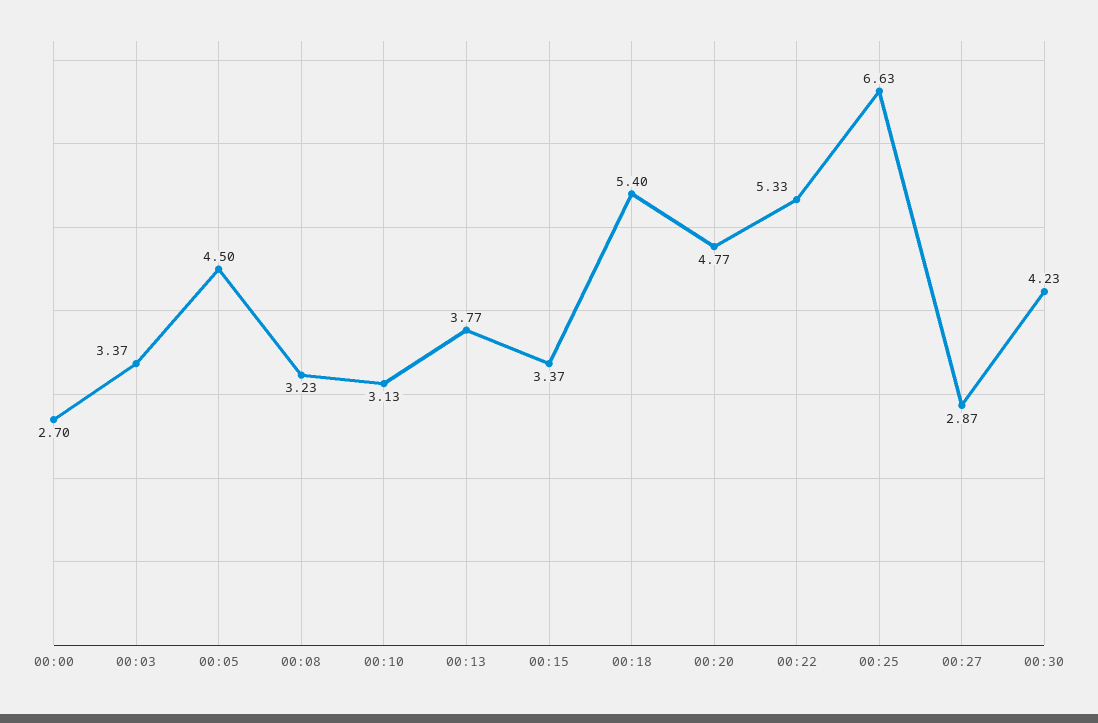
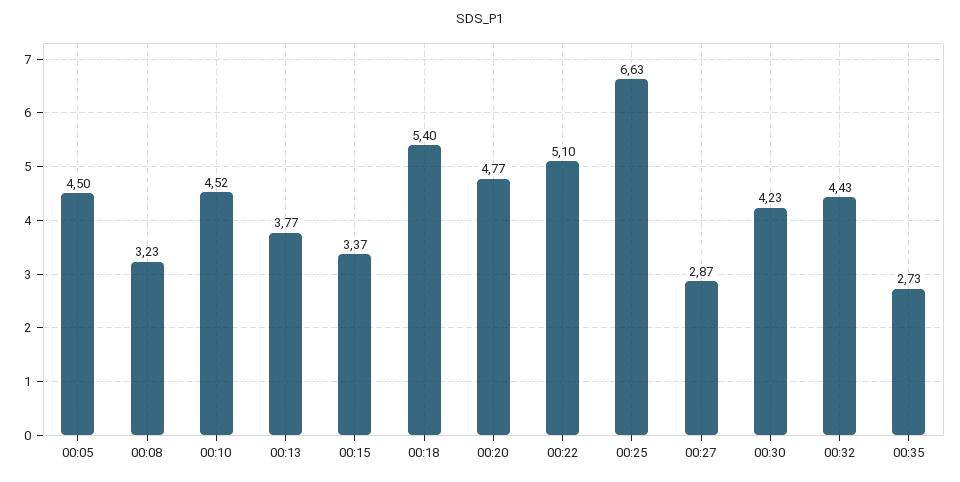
00:00: 2.7 -> none
00:03: 3.37 -> none
00:10: 3.13 -> 4.52
00:22: 5.33 -> 5.1
00:32: none -> 4.43
00:35: none -> 2.73

